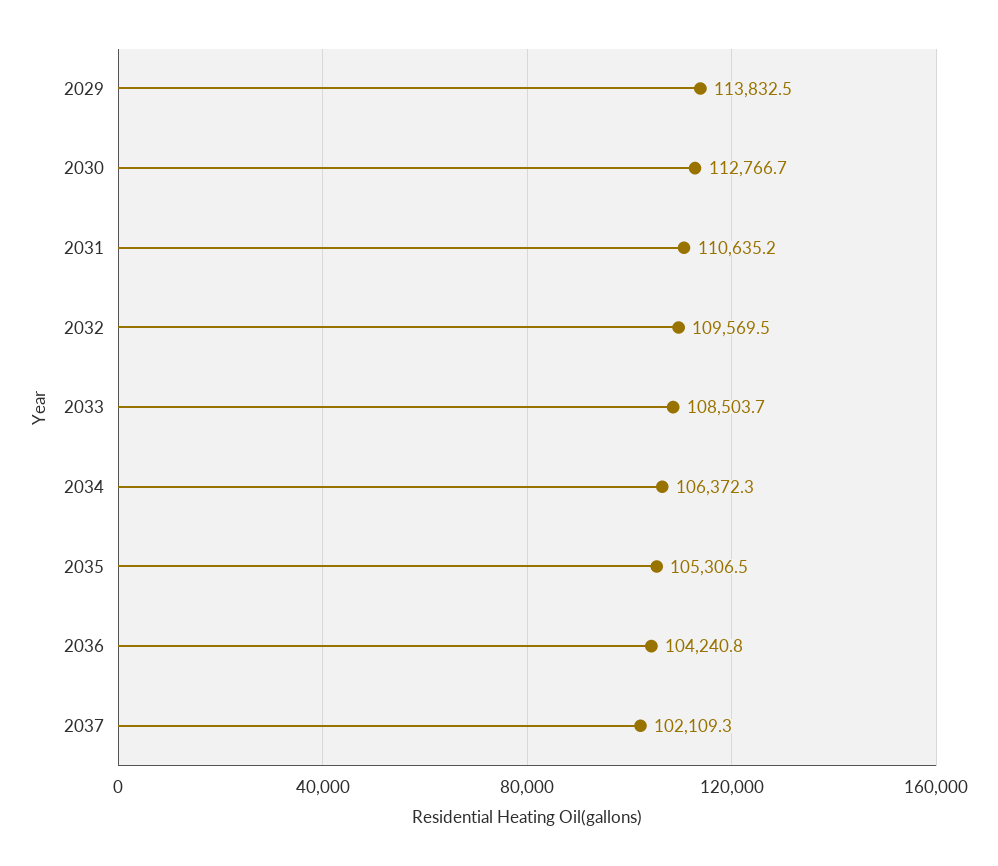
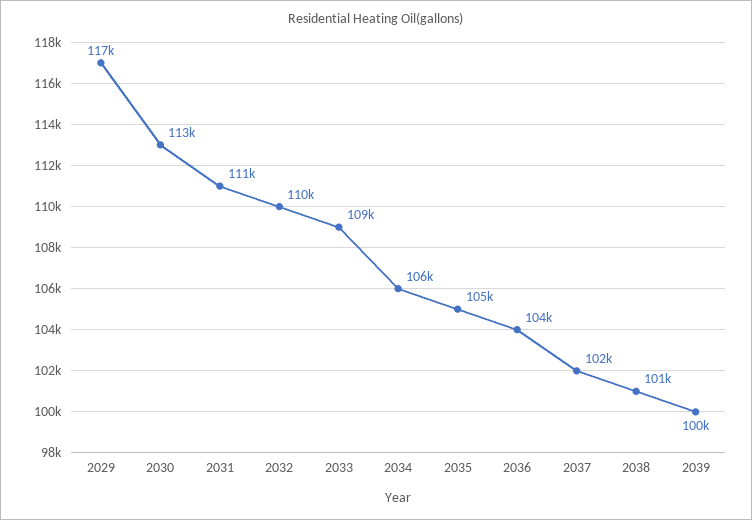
2029: 113832.5 -> 117000
2038: none -> 101000
2039: none -> 100000

